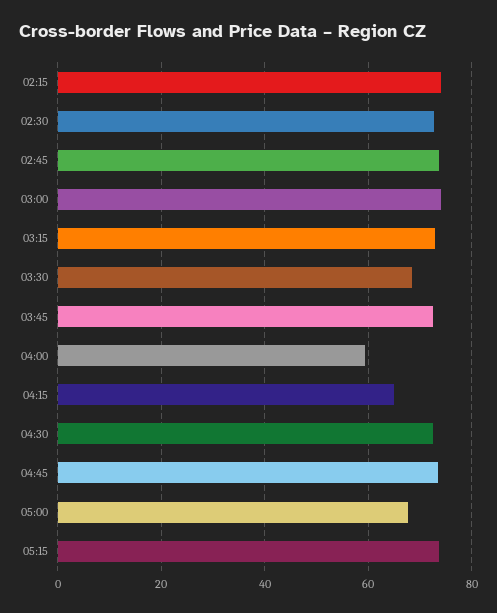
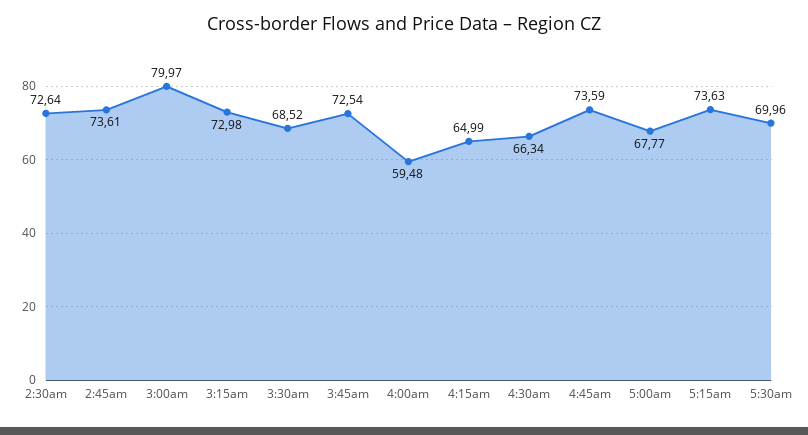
02:15: 74 -> none
03:00: 74 -> 79.97
04:30: 72 -> 66.34
5:30am: none -> 69.96

